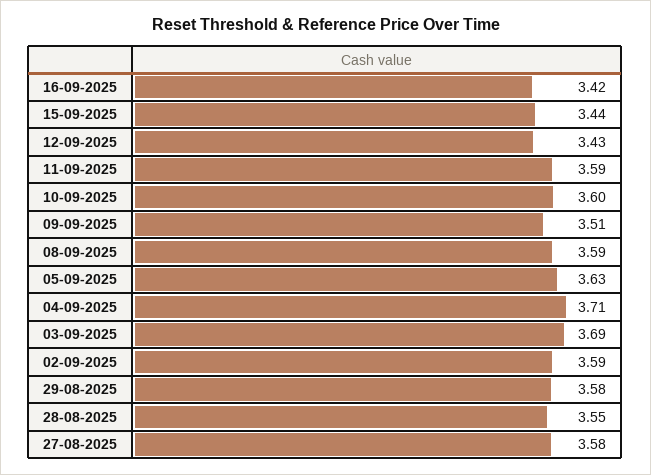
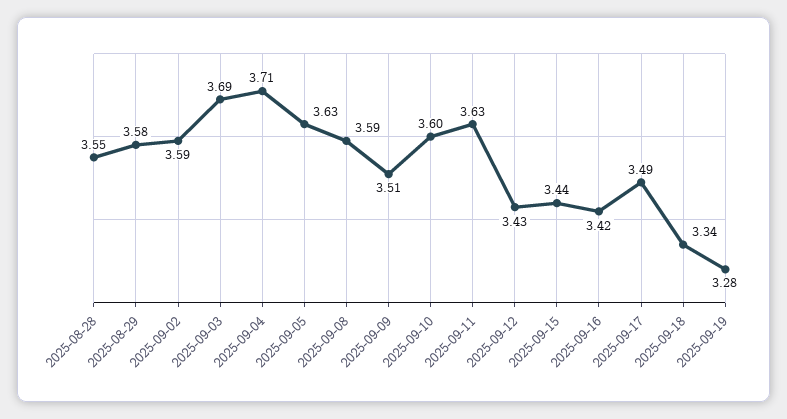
11-09-2025: 3.59 -> 3.63
27-08-2025: 3.58 -> none
2025-09-17: none -> 3.49
2025-09-18: none -> 3.34
2025-09-19: none -> 3.28

